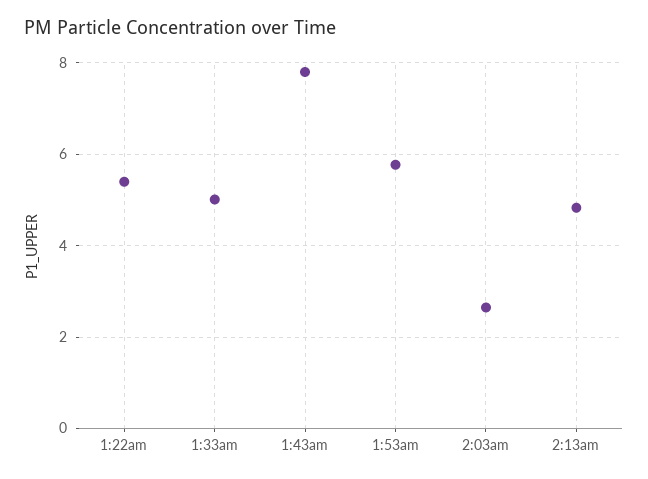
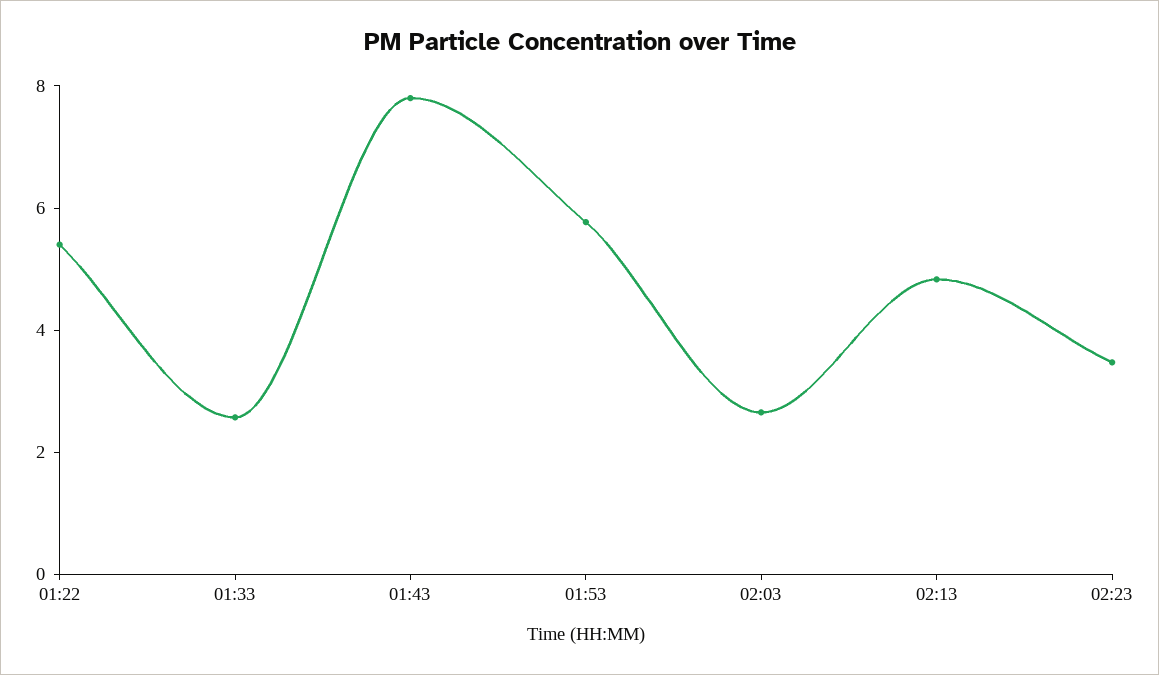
1:33am: 5 -> 2.5
02:23: none -> 3.5

